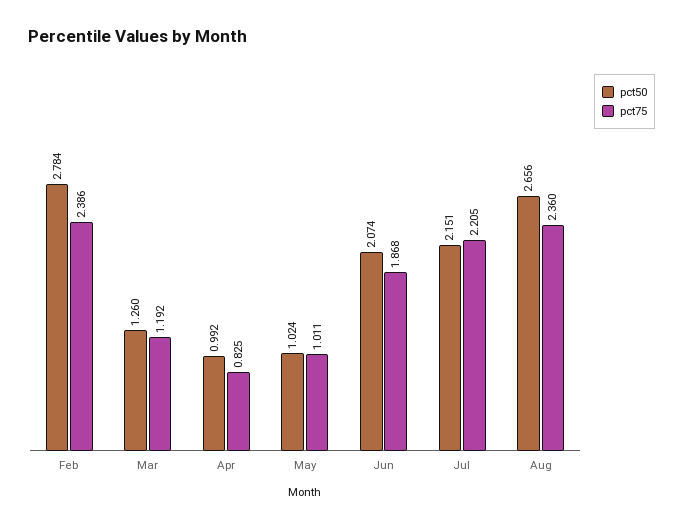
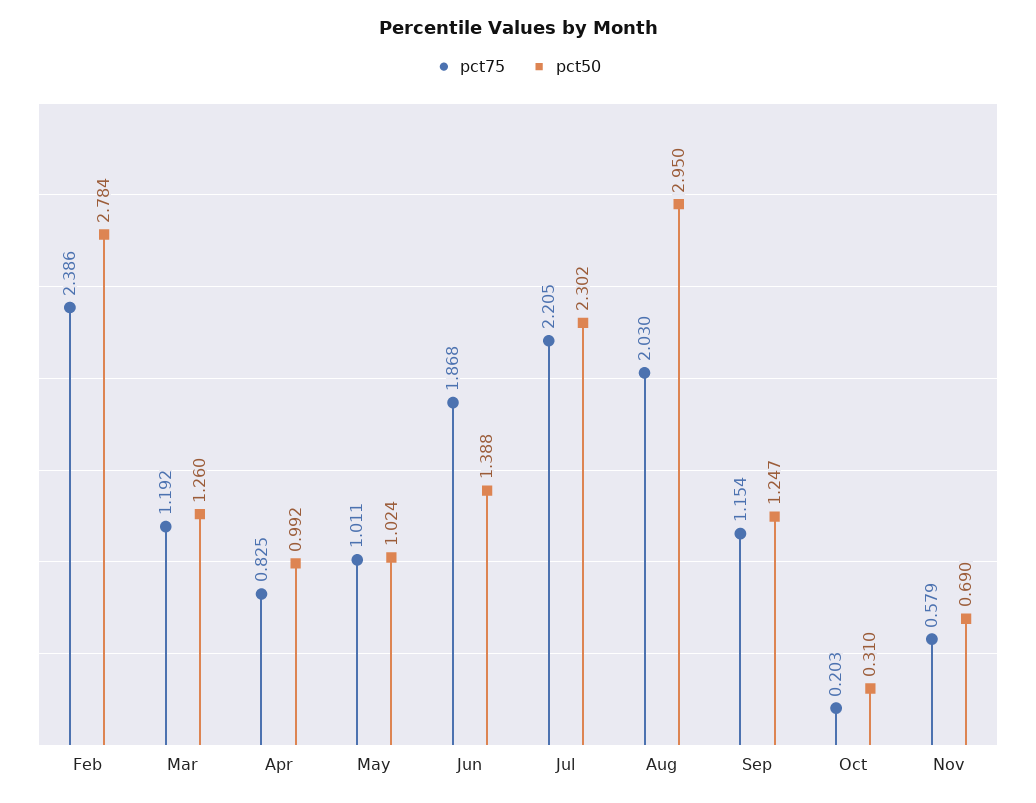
pct50, Jun: 2.074 -> 1.388
pct50, Jul: 2.151 -> 2.302
pct50, Aug: 2.656 -> 2.95
pct75, Aug: 2.36 -> 2.03
pct75, Sep: none -> 1.154
pct50, Sep: none -> 1.247
pct75, Oct: none -> 0.203
pct50, Oct: none -> 0.31
pct75, Nov: none -> 0.579
pct50, Nov: none -> 0.69

